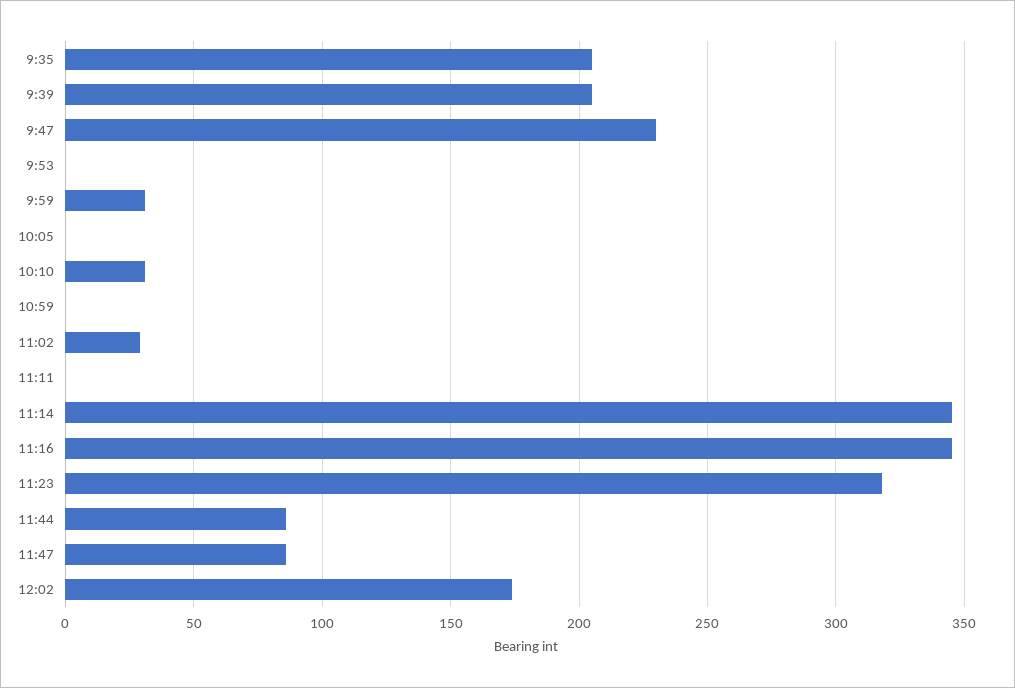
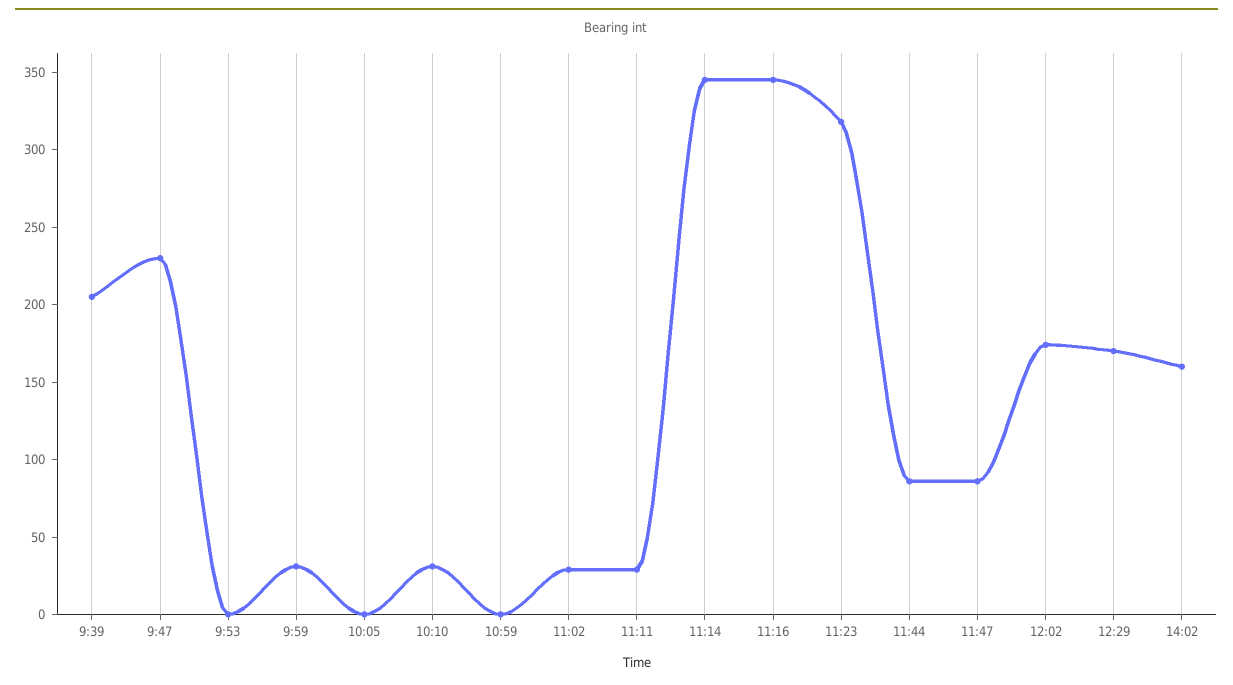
9:35: 205 -> none
11:11: 0 -> 30
12:29: none -> 170
14:02: none -> 160

